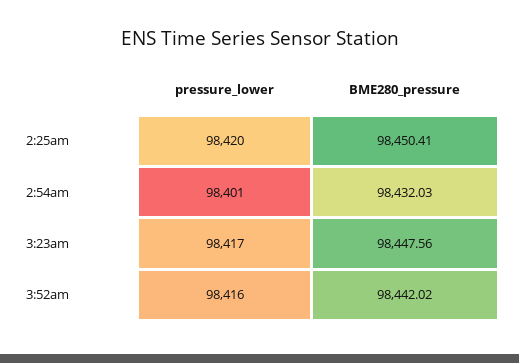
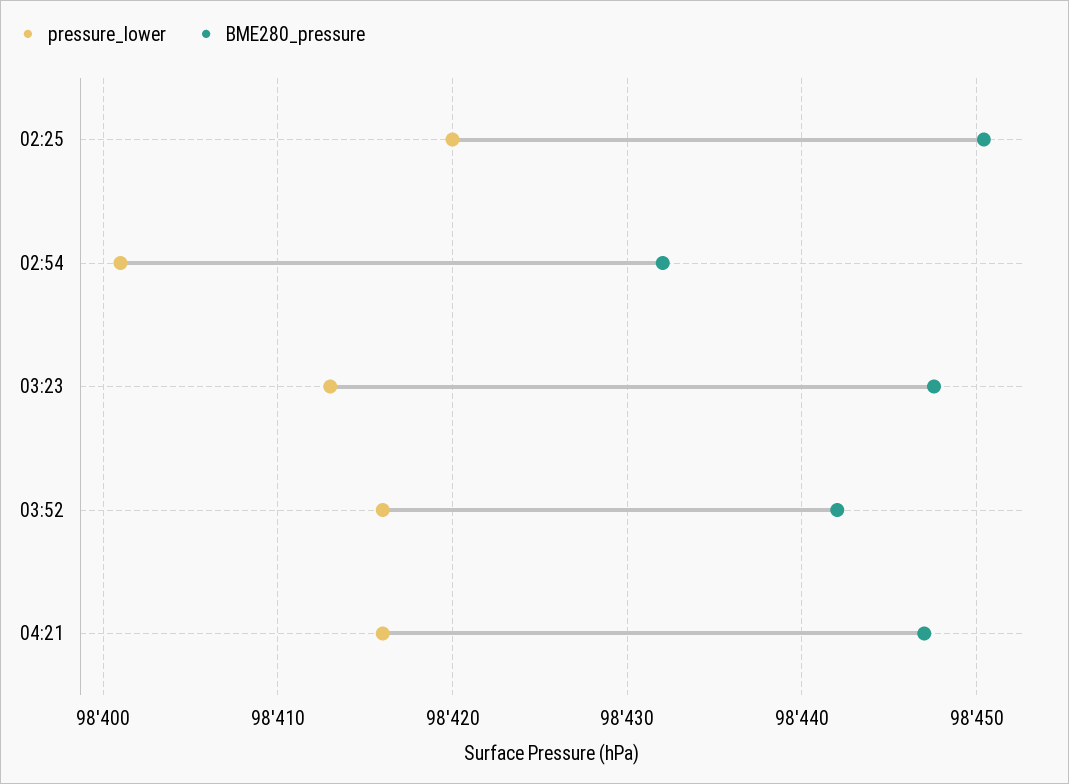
pressure_lower, 3:23am: 98417 -> 98413
pressure_lower, 04:21: none -> 98416
BME280_pressure, 04:21: none -> 98447

